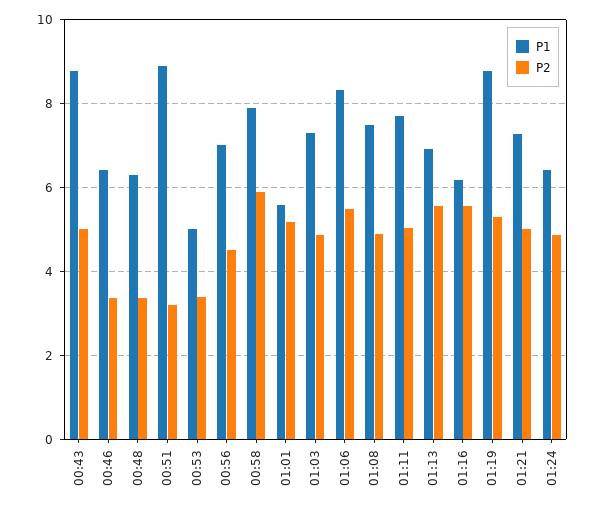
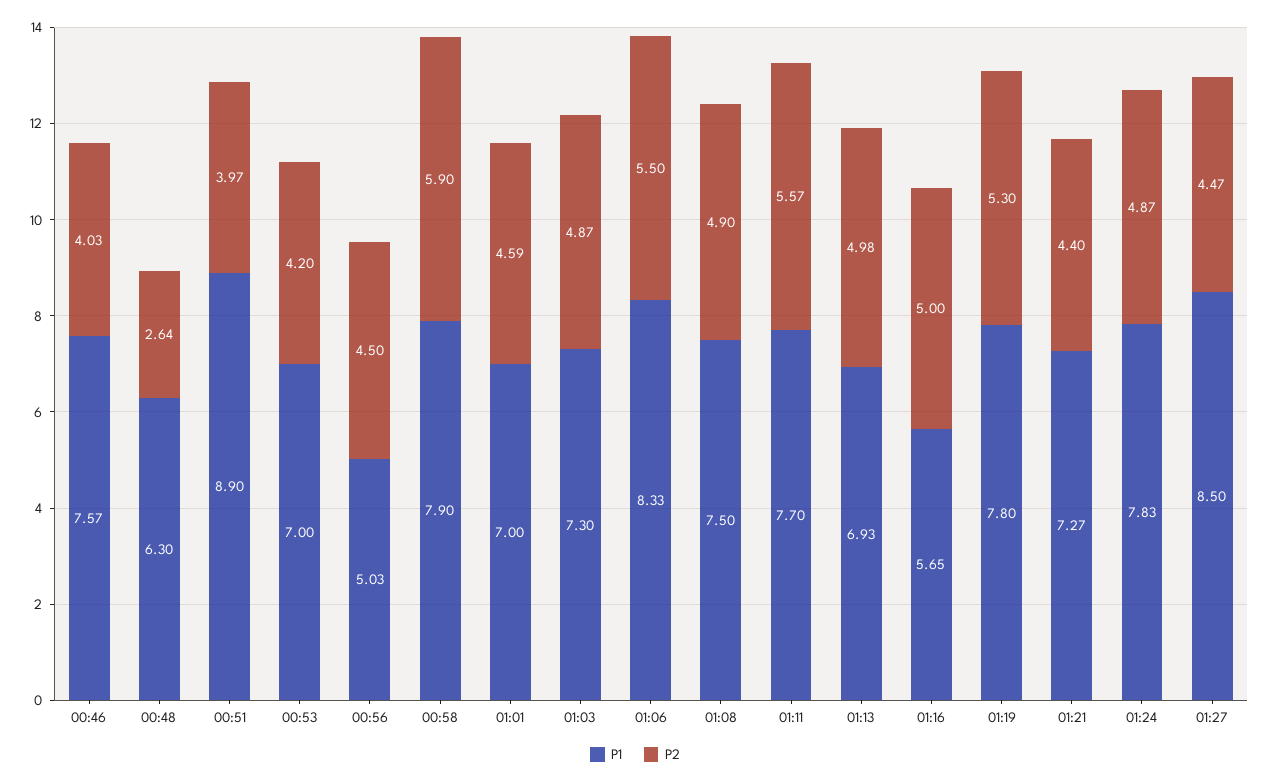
P1, 00:43: 8.8 -> none
P2, 00:43: 5 -> none
P1, 00:46: 6.4 -> 7.57
P2, 00:46: 3.4 -> 4.03
P2, 00:48: 3.4 -> 2.64
P2, 00:51: 3.2 -> 3.97
P1, 00:53: 5 -> 7
P2, 00:53: 3.4 -> 4.2
P1, 00:56: 7 -> 5.03
P1, 01:01: 5.6 -> 7
P2, 01:01: 5.2 -> 4.59
P2, 01:11: 5 -> 5.57
P2, 01:13: 5.6 -> 4.98
P1, 01:16: 6.2 -> 5.65
P2, 01:16: 5.6 -> 5
P1, 01:19: 8.8 -> 7.8
P2, 01:21: 5 -> 4.4
P1, 01:24: 6.4 -> 7.83
P1, 01:27: none -> 8.5
P2, 01:27: none -> 4.47

